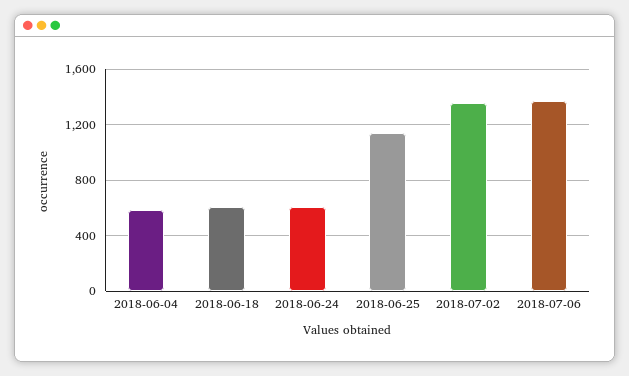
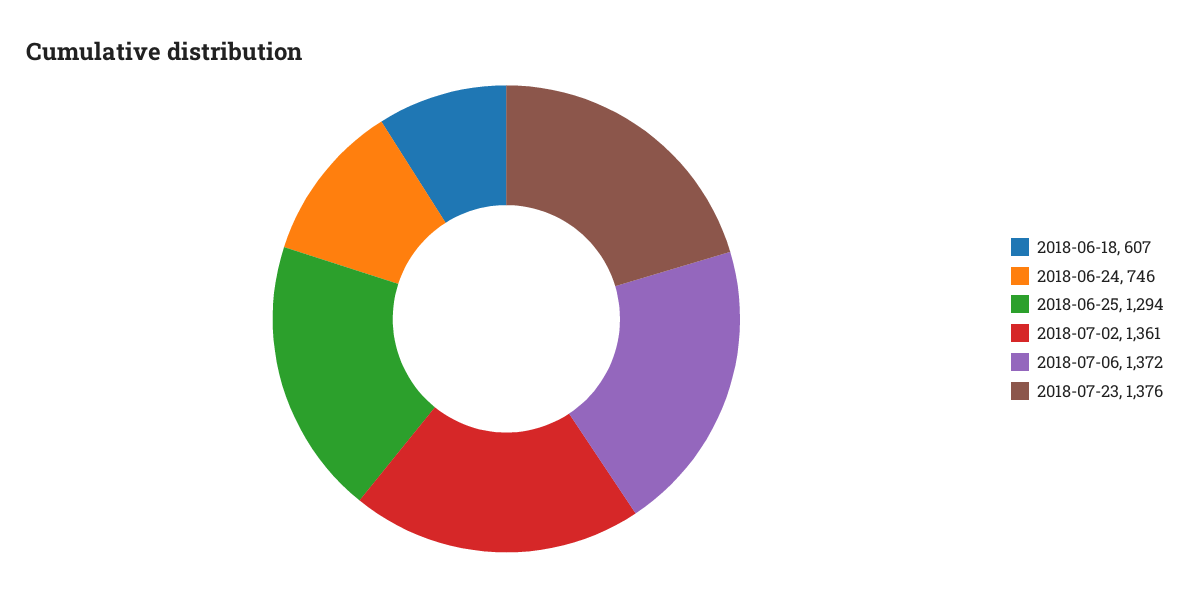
2018-06-04: 600 -> none
2018-06-24: 600 -> 746
2018-06-25: 1150 -> 1294
2018-07-23: none -> 1376

